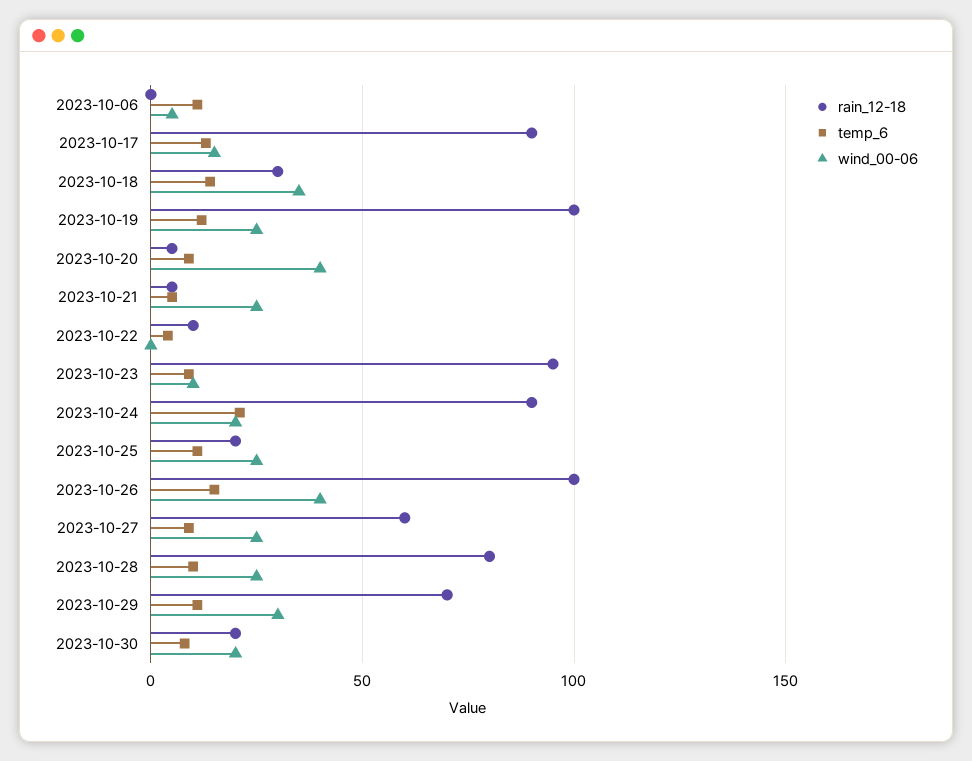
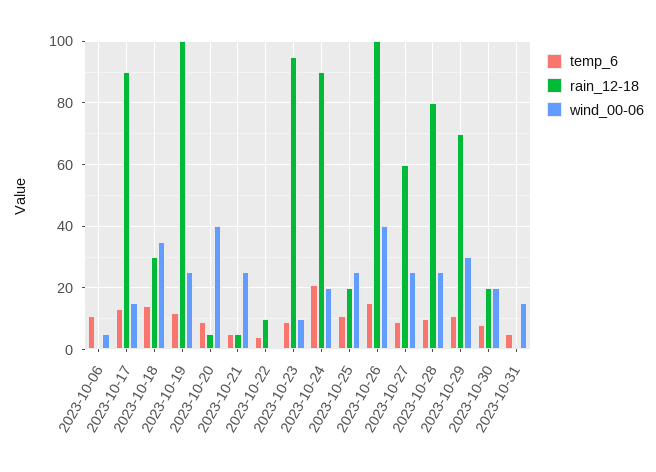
temp_6, 2023-10-31: none -> 5
rain_12-18, 2023-10-31: none -> 0
wind_00-06, 2023-10-31: none -> 15

